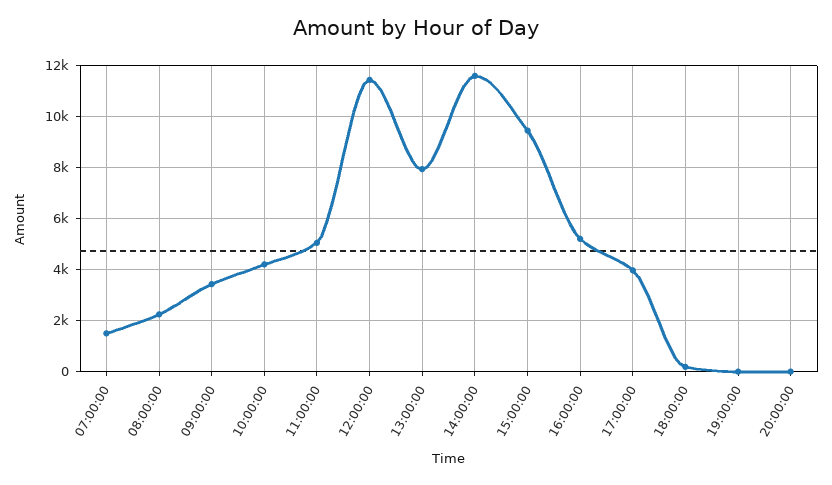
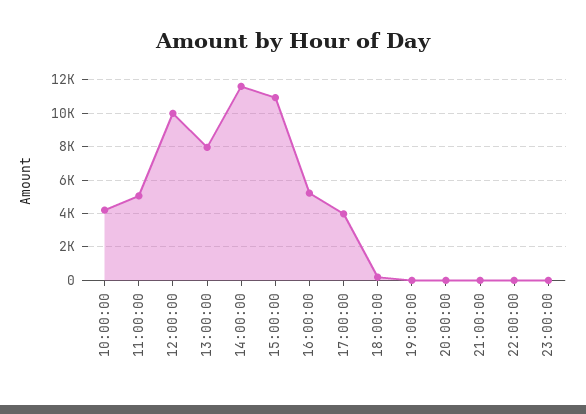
07:00:00: 1500 -> none
08:00:00: 2250 -> none
09:00:00: 3500 -> none
12:00:00: 11500 -> 10000
15:00:00: 9500 -> 11000
21:00:00: none -> 0
22:00:00: none -> 0
23:00:00: none -> 0

